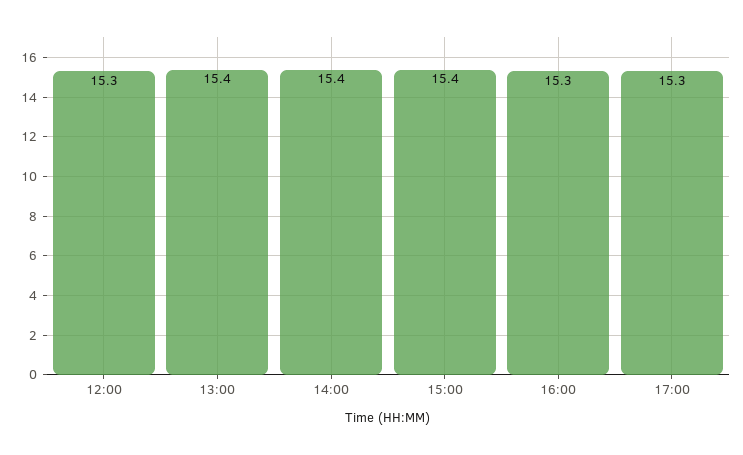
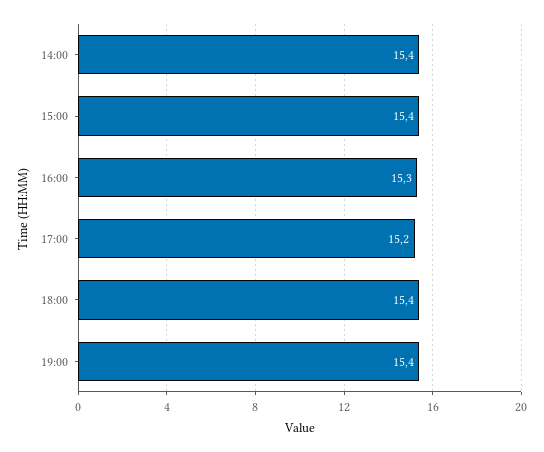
12:00: 15.3 -> none
13:00: 15.4 -> none
17:00: 15.3 -> 15.2
18:00: none -> 15.4
19:00: none -> 15.4

